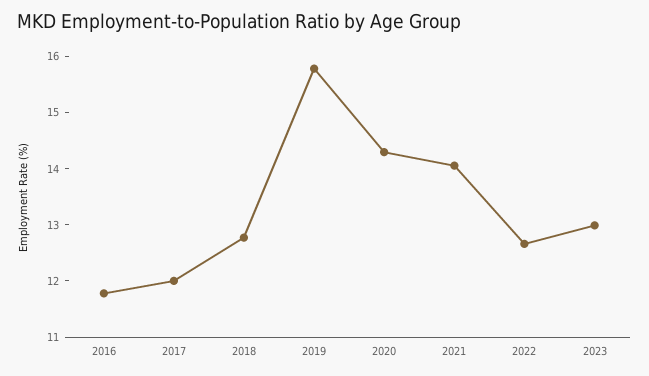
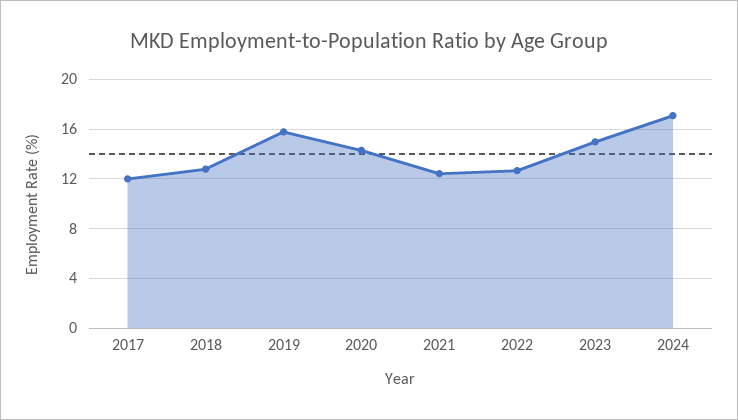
2016: 11.8 -> none
2021: 14 -> 12.5
2023: 13 -> 15
2024: none -> 17

